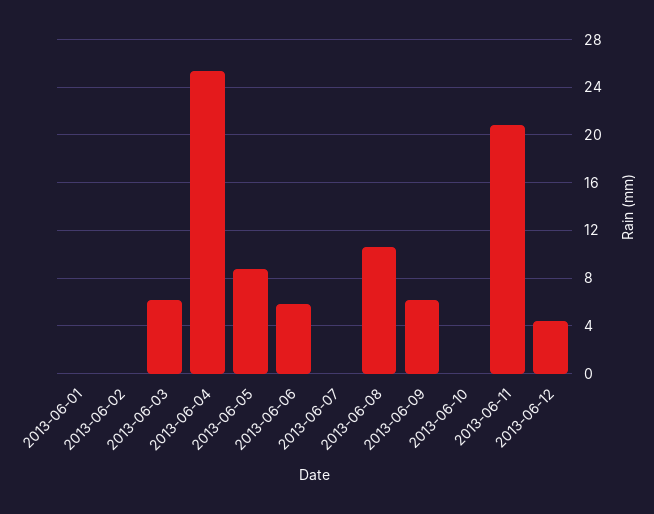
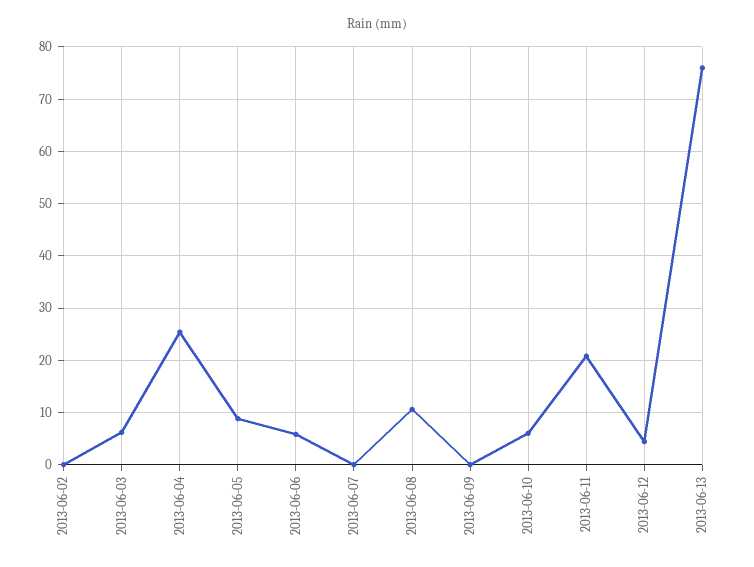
2013-06-01: 0 -> none
2013-06-09: 6 -> 0
2013-06-10: 0 -> 6
2013-06-13: none -> 76

